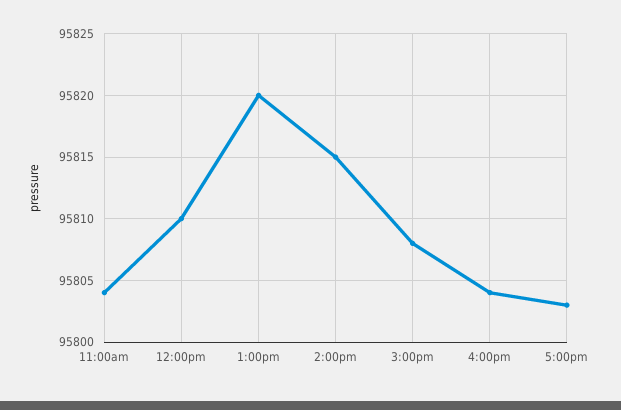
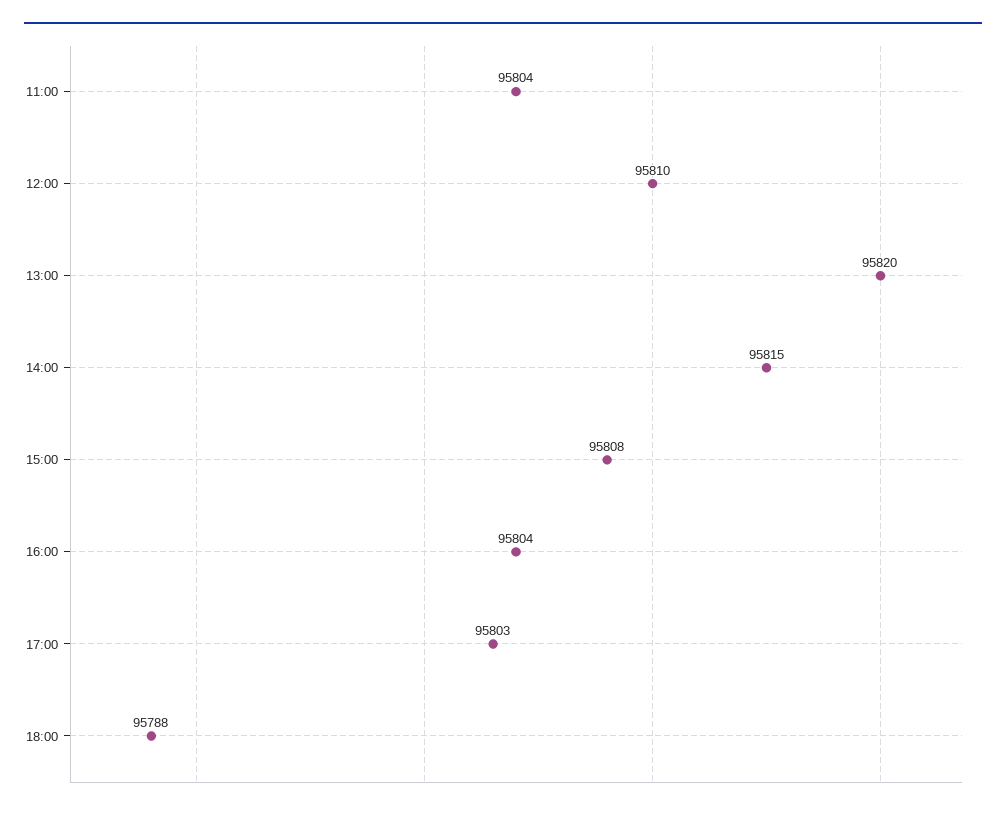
18:00: none -> 95788

